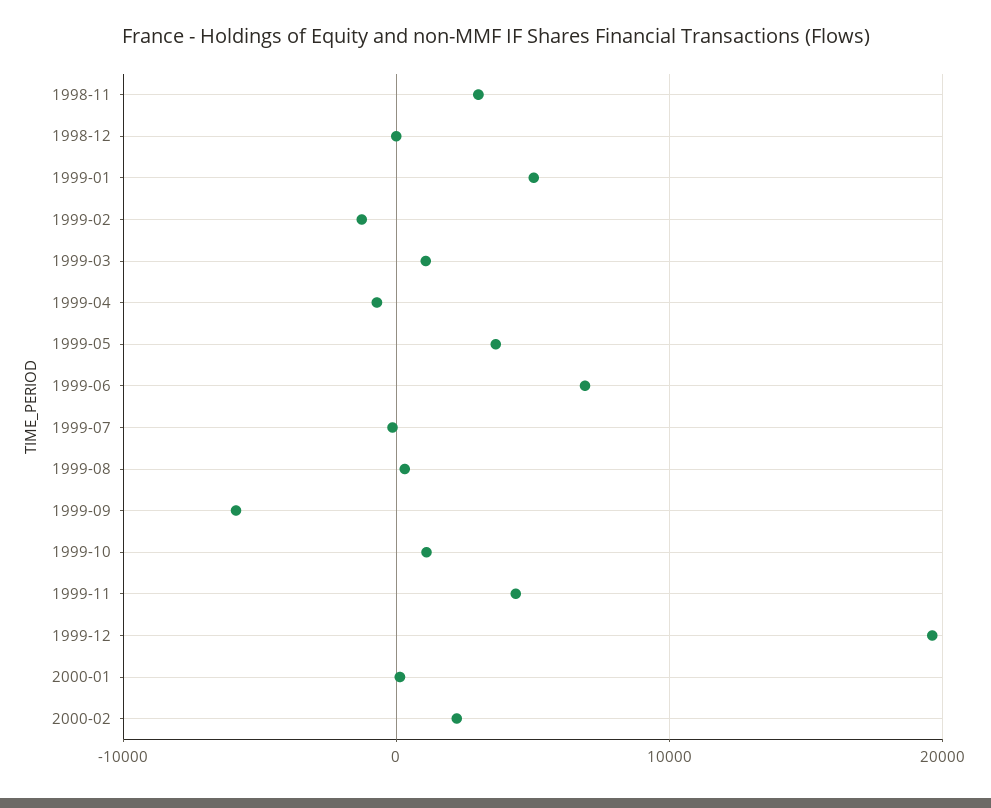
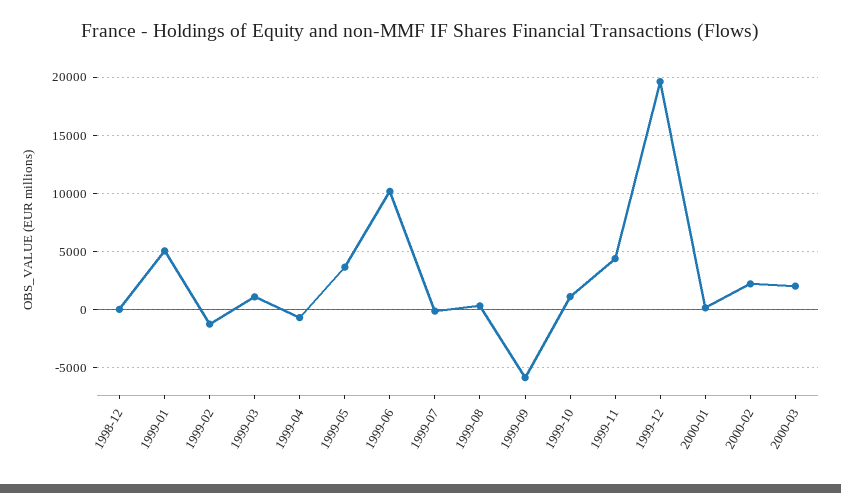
1998-11: 3000 -> none
1999-06: 7000 -> 10000
2000-03: none -> 2000

